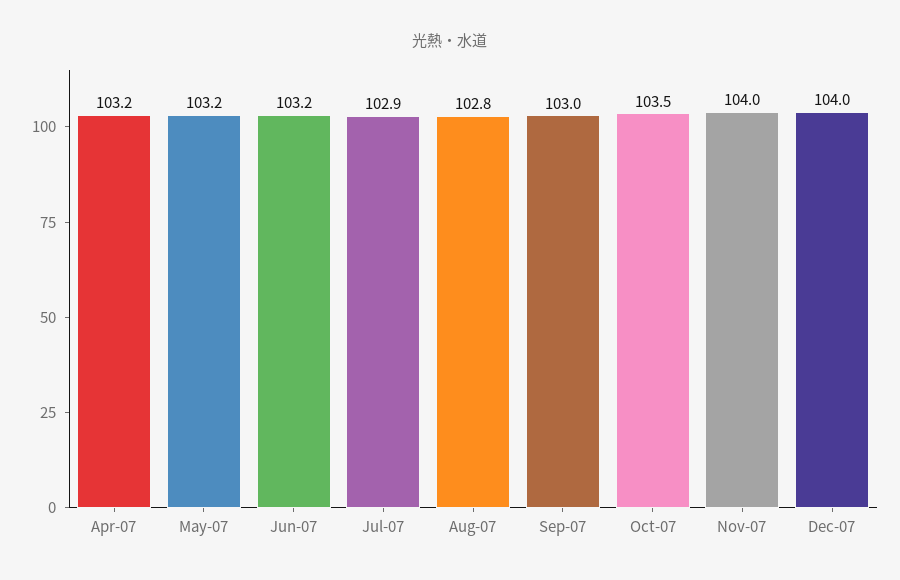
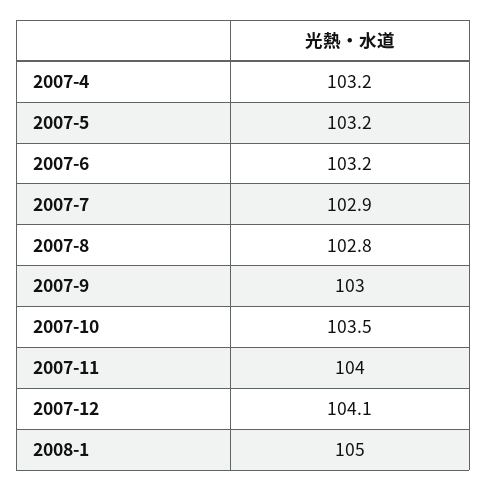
Dec-07: 104 -> 104.1
2008-1: none -> 105

